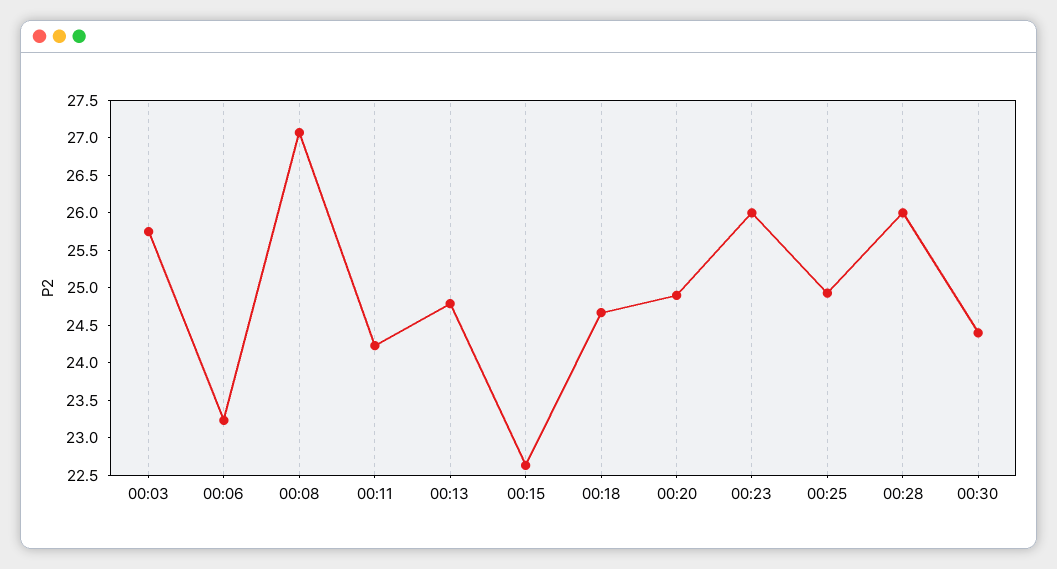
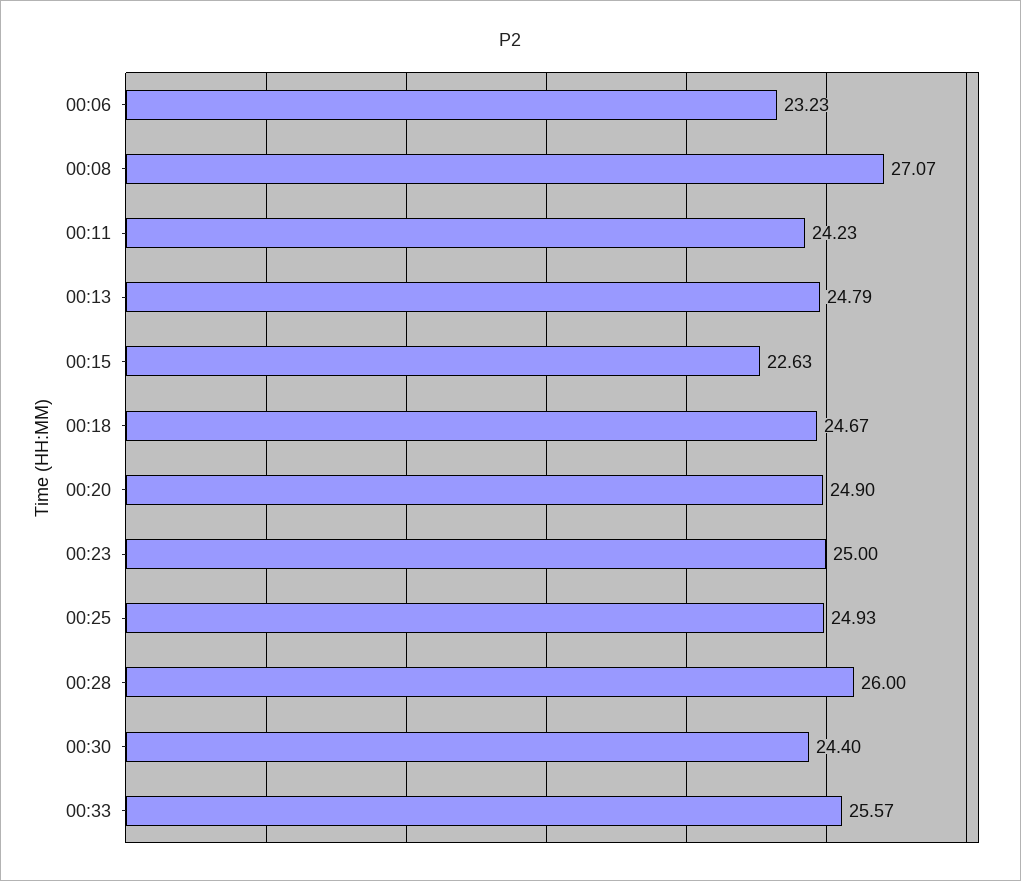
00:03: 25.75 -> none
00:23: 26 -> 25
00:33: none -> 25.57

